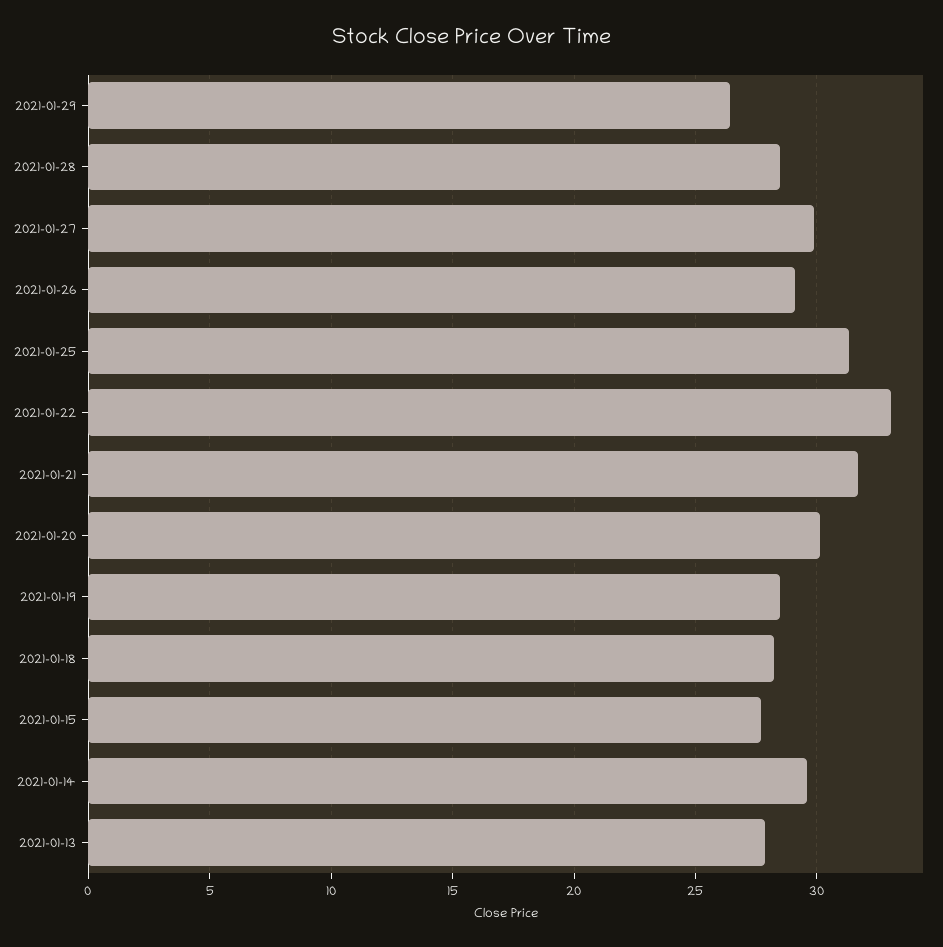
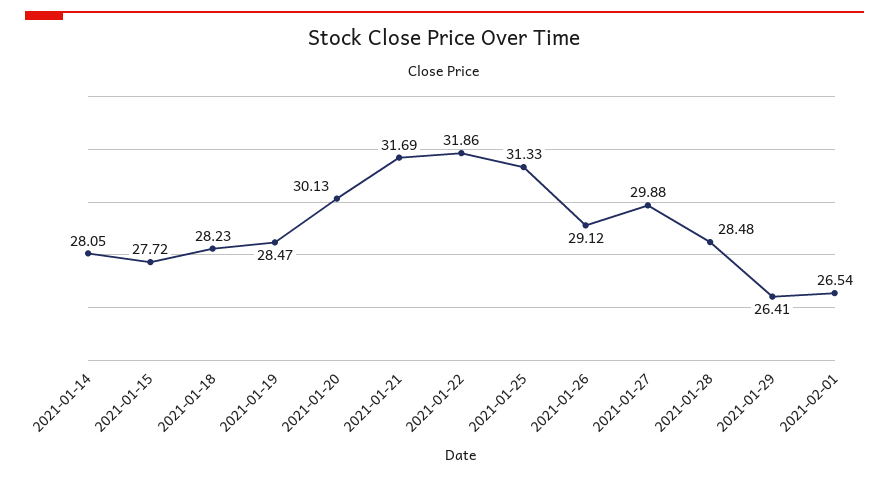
2021-01-22: 33 -> 31.86
2021-01-14: 29.5 -> 28.05
2021-01-13: 28 -> none
2021-02-01: none -> 26.54

